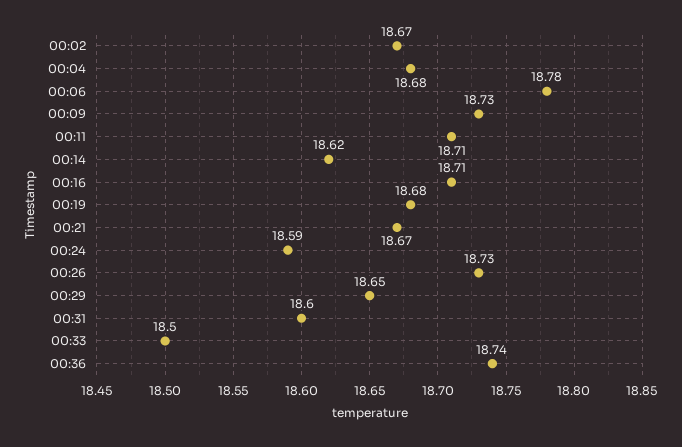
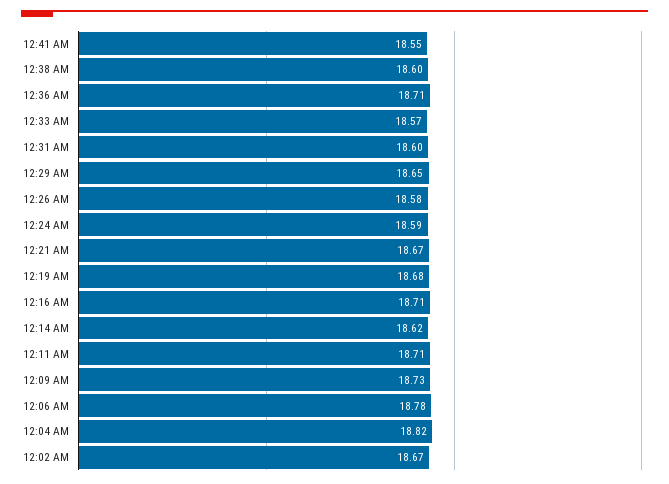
00:04: 18.68 -> 18.82
00:26: 18.73 -> 18.58
00:33: 18.5 -> 18.57
00:36: 18.74 -> 18.71
12:41 AM: none -> 18.55
12:38 AM: none -> 18.6

